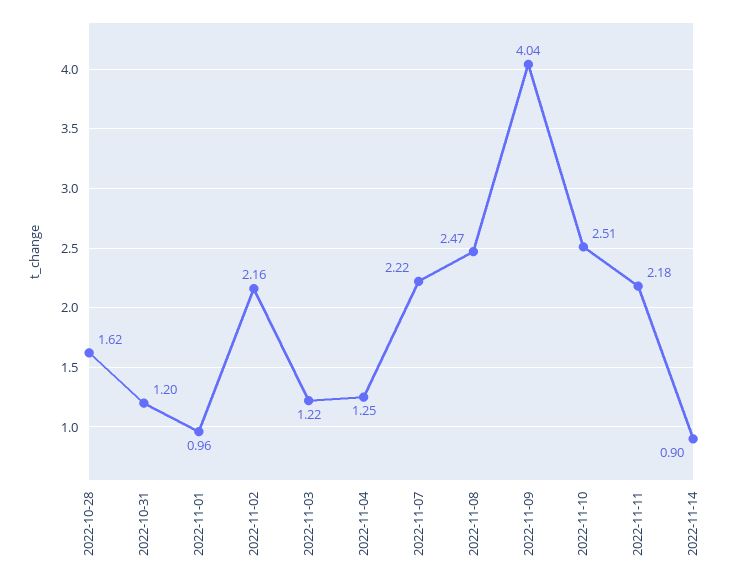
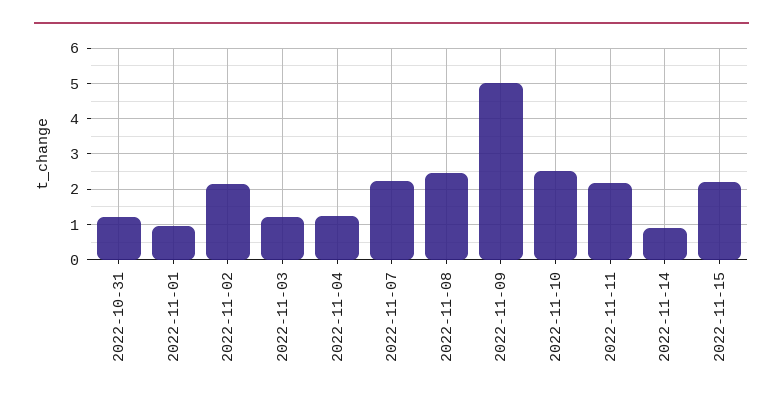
2022-10-28: 1.62 -> none
2022-11-09: 4.04 -> 5
2022-11-15: none -> 2.2

